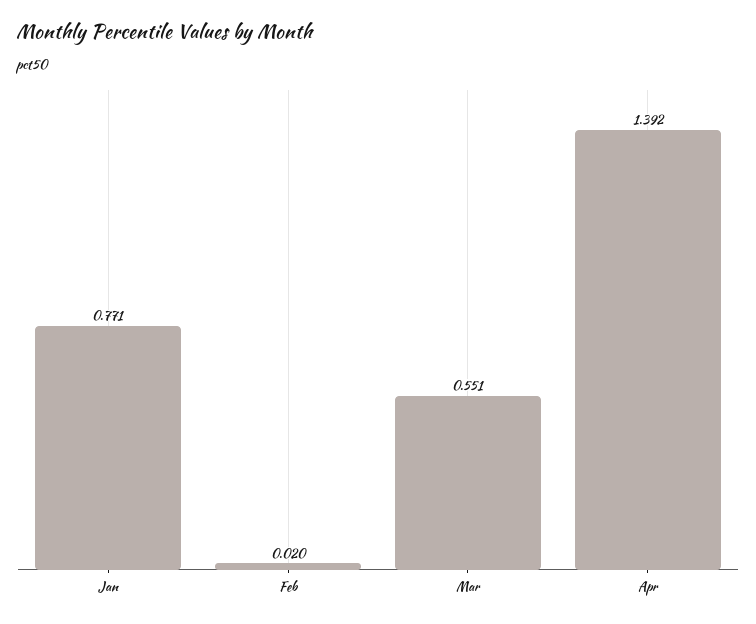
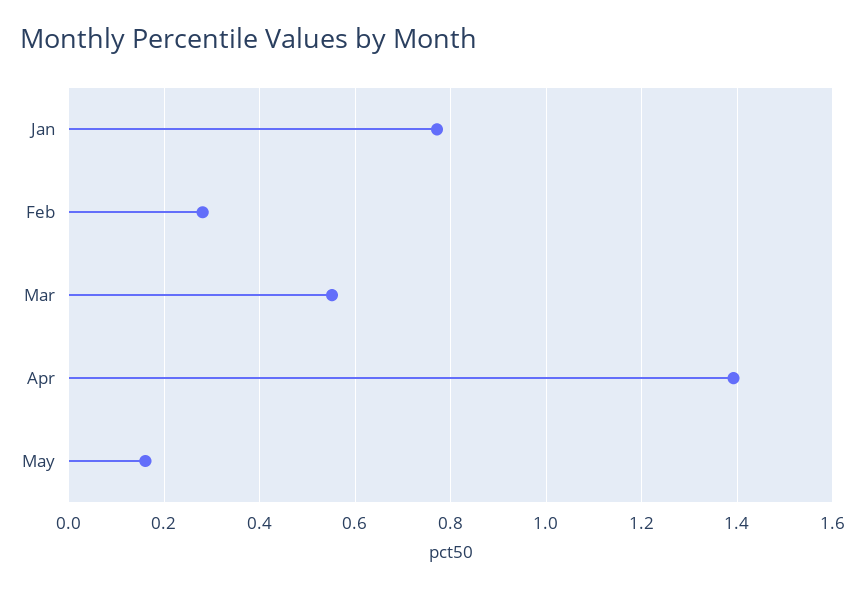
Feb: 0.02 -> 0.28
May: none -> 0.16

